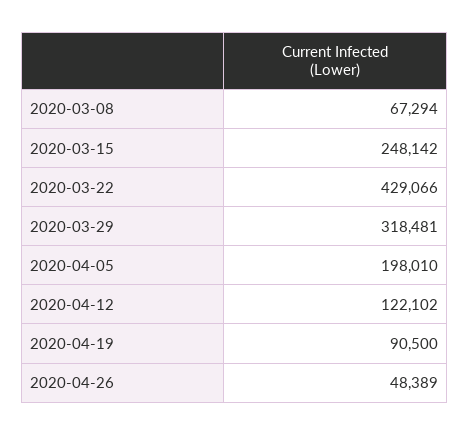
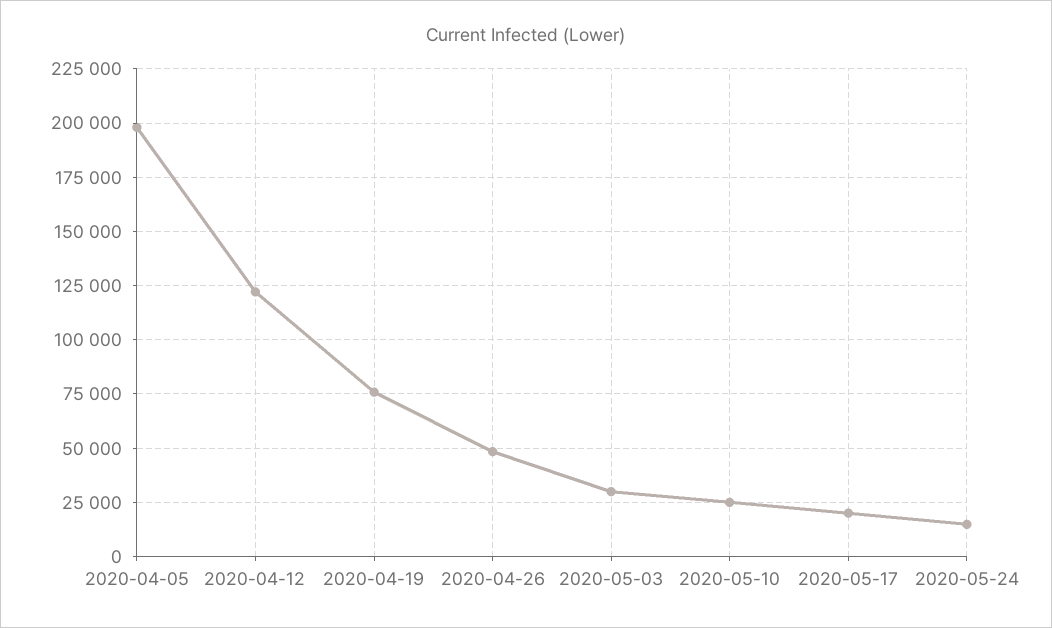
2020-03-08: 67294 -> none
2020-03-15: 248142 -> none
2020-03-22: 429066 -> none
2020-03-29: 318481 -> none
2020-04-19: 90500 -> 75000
2020-05-03: none -> 30000
2020-05-10: none -> 25000
2020-05-17: none -> 20000
2020-05-24: none -> 15000

